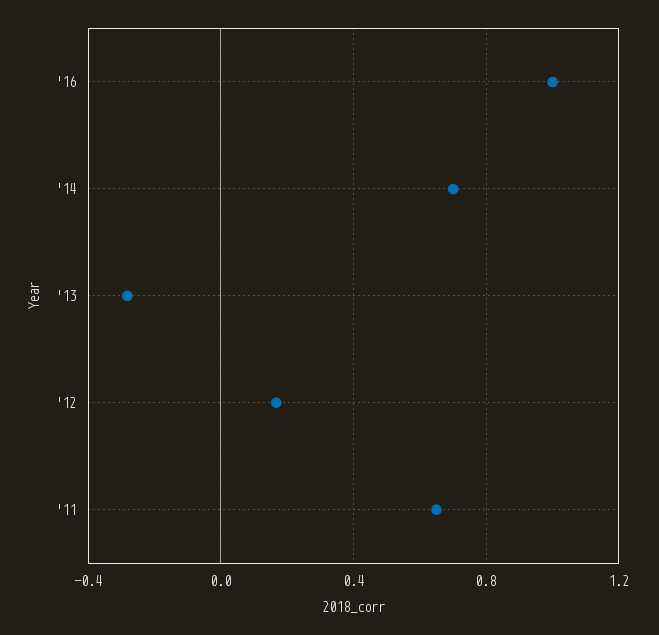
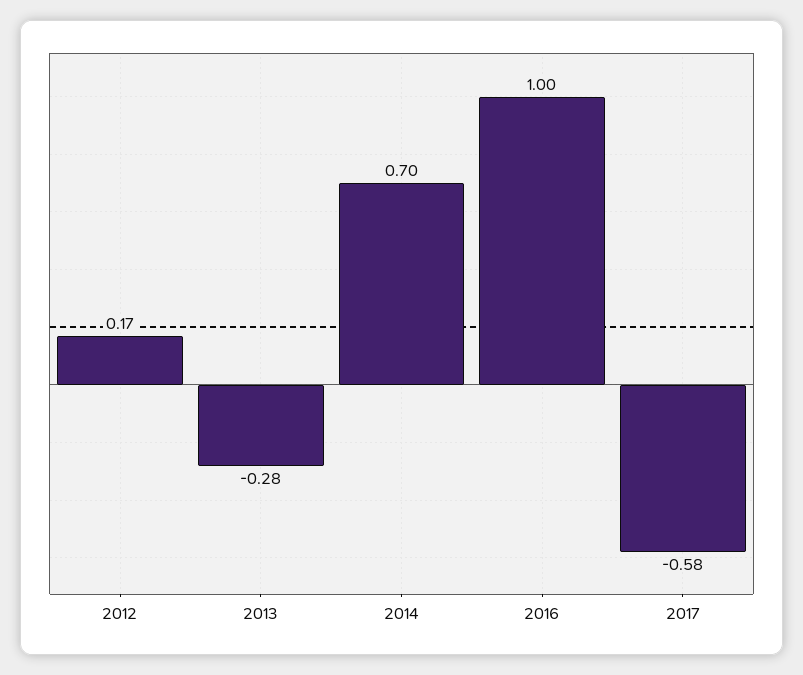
'11: 0.65 -> none
2017: none -> -0.58

